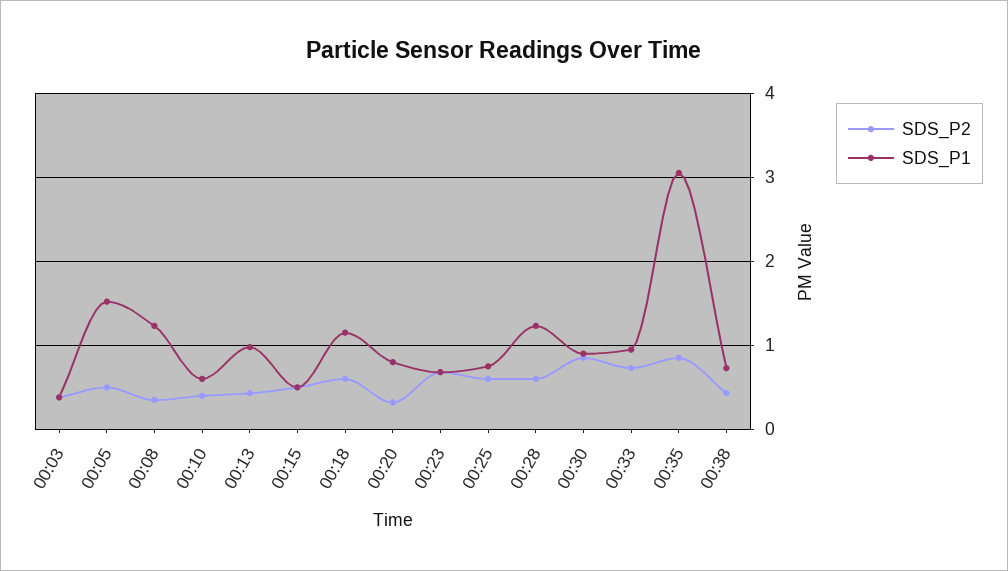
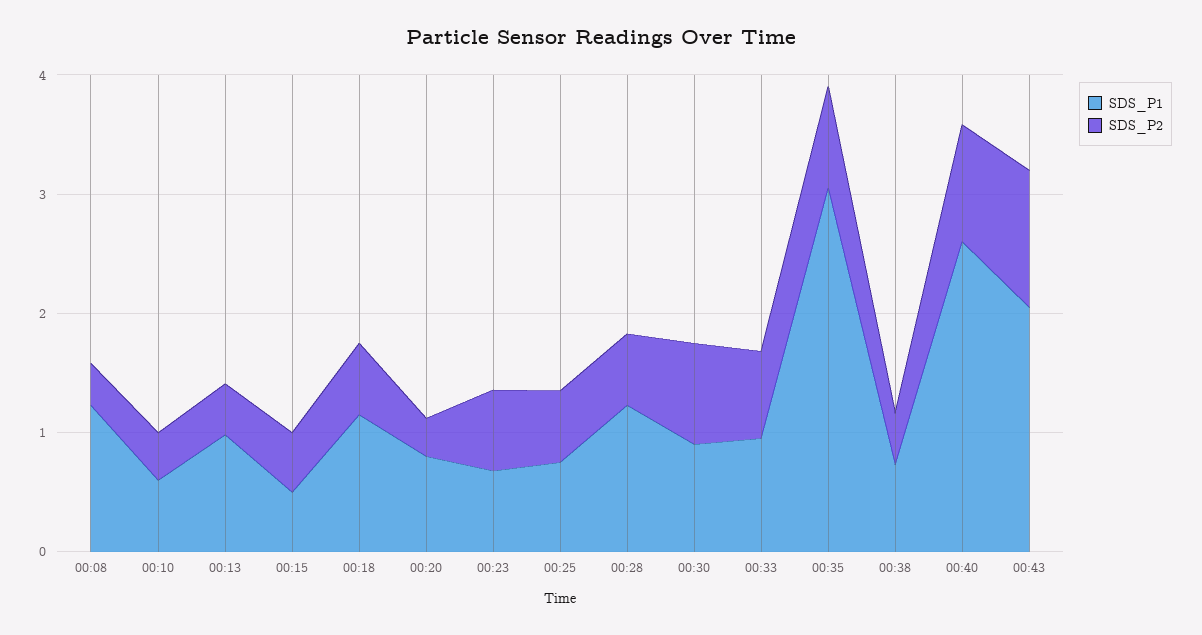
SDS_P2, 00:03: 0.4 -> none
SDS_P1, 00:03: 0.4 -> none
SDS_P2, 00:05: 0.5 -> none
SDS_P1, 00:05: 1.5 -> none
SDS_P1, 00:40: none -> 2.6
SDS_P2, 00:40: none -> 1
SDS_P1, 00:43: none -> 2
SDS_P2, 00:43: none -> 1.2

